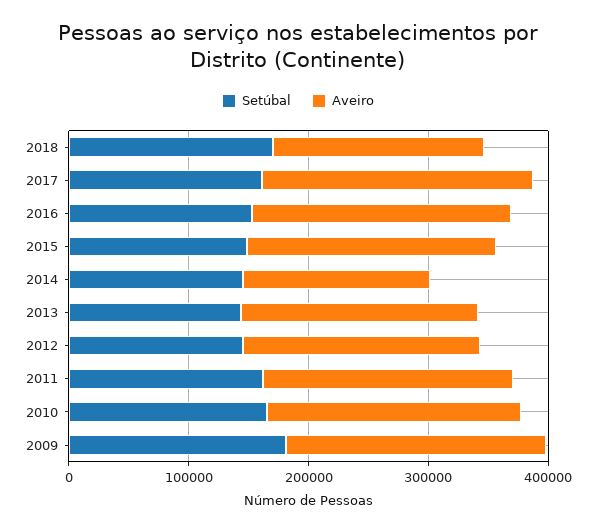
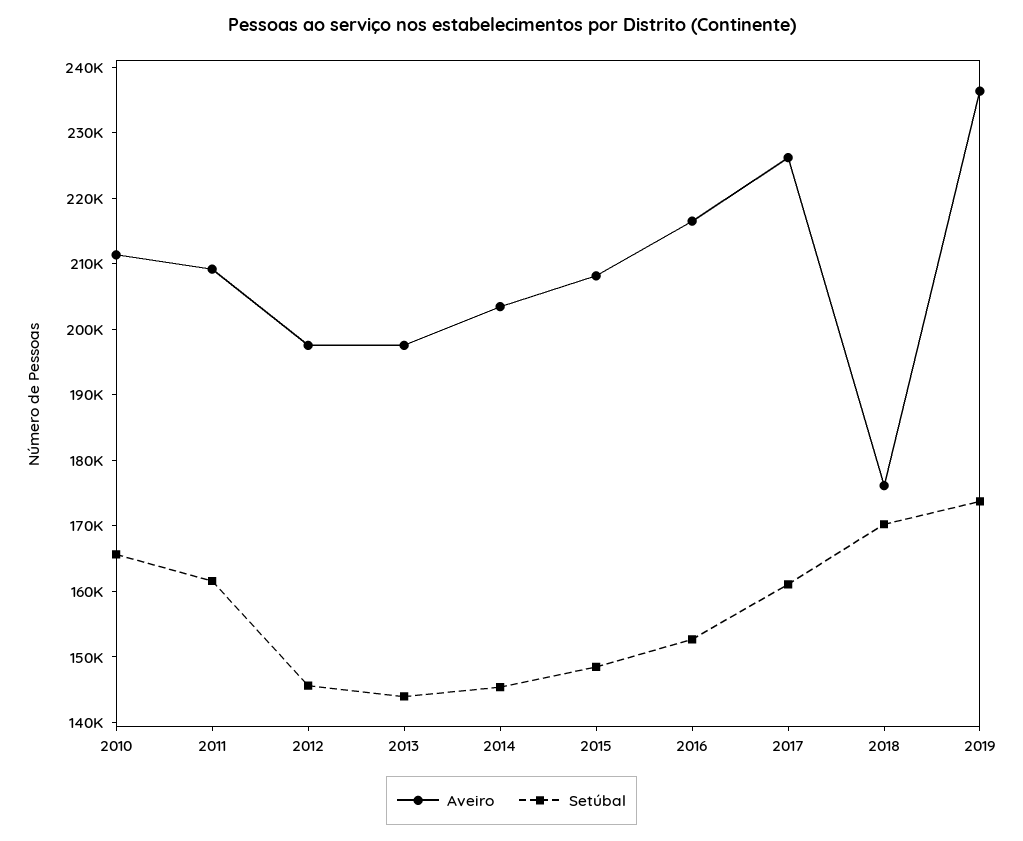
Aveiro, 2014: 160000 -> 204000
Setúbal, 2009: 180000 -> none
Aveiro, 2009: 220000 -> none
Aveiro, 2019: none -> 236000
Setúbal, 2019: none -> 174000

